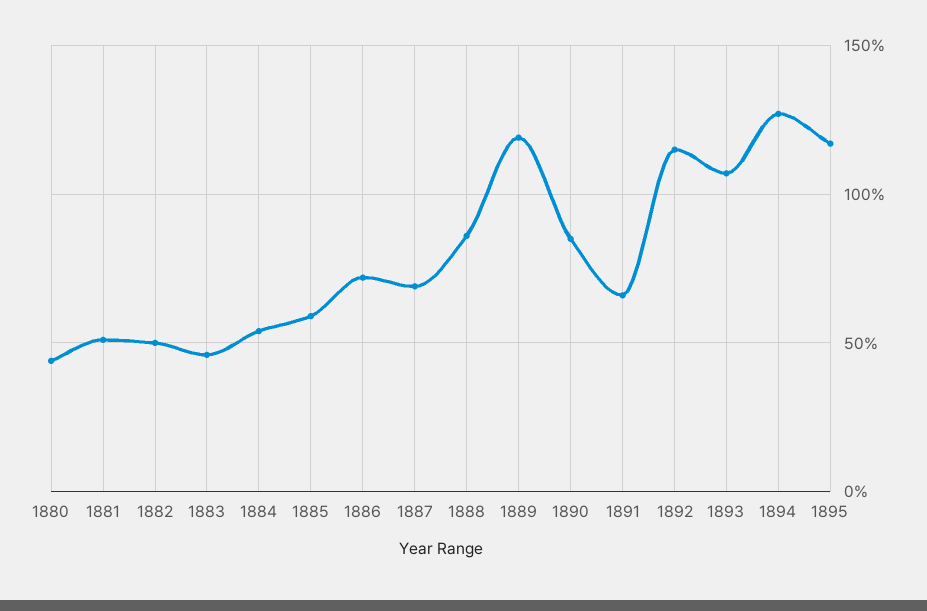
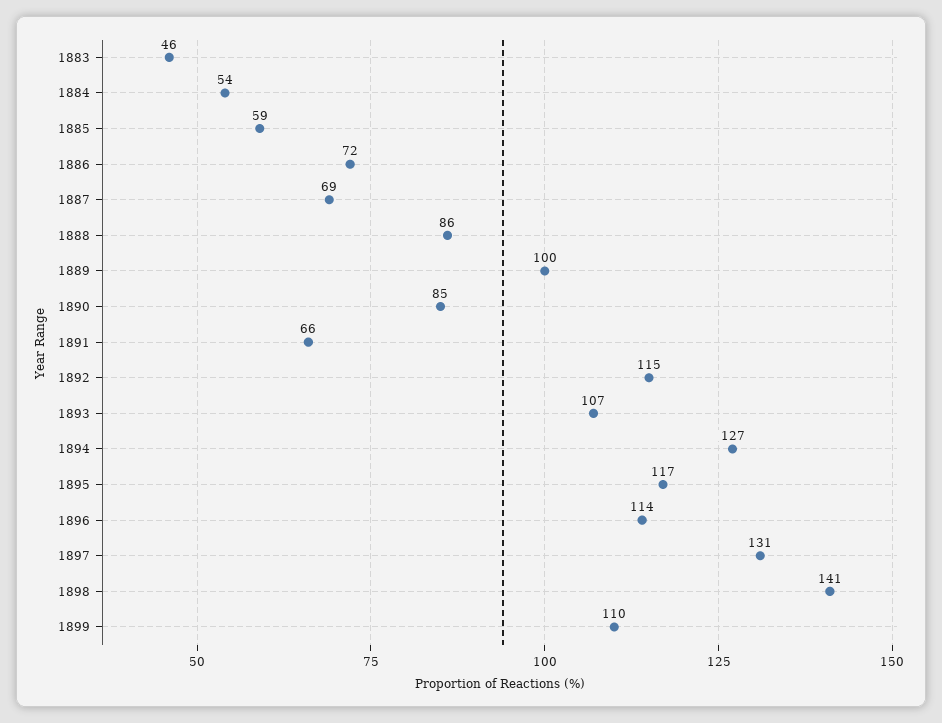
1880: 45 -> none
1881: 50 -> none
1882: 50 -> none
1889: 120 -> 100
1896: none -> 114
1897: none -> 131
1898: none -> 141
1899: none -> 110

